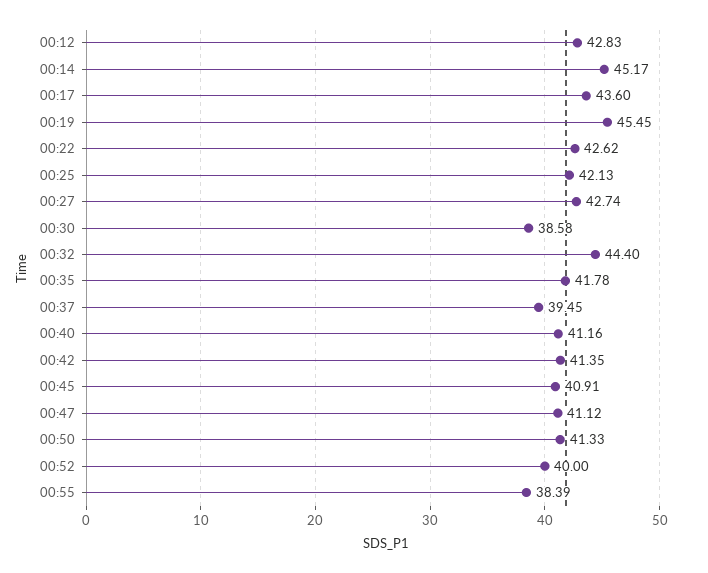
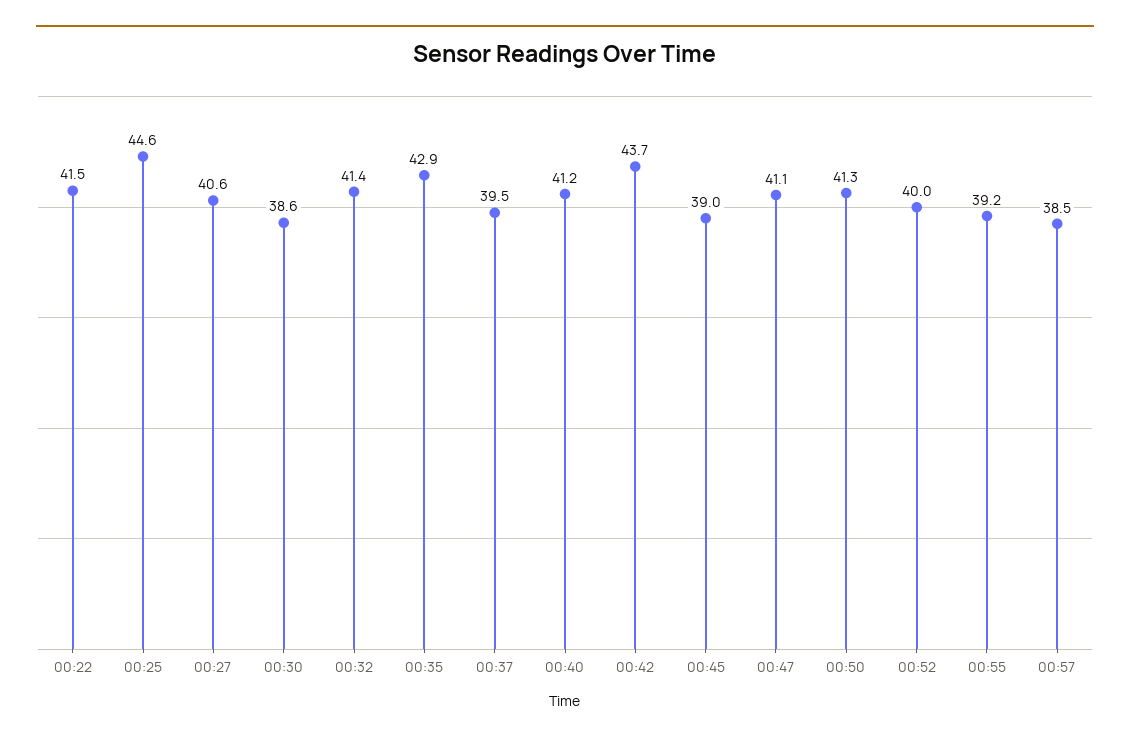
00:12: 42.83 -> none
00:14: 45.17 -> none
00:17: 43.6 -> none
00:19: 45.45 -> none
00:22: 42.62 -> 41.5
00:25: 42.13 -> 44.6
00:27: 42.74 -> 40.6
00:32: 44.4 -> 41.4
00:35: 41.78 -> 42.9
00:42: 41.35 -> 43.7
00:45: 40.91 -> 39
00:55: 38.39 -> 39.2
00:57: none -> 38.5

